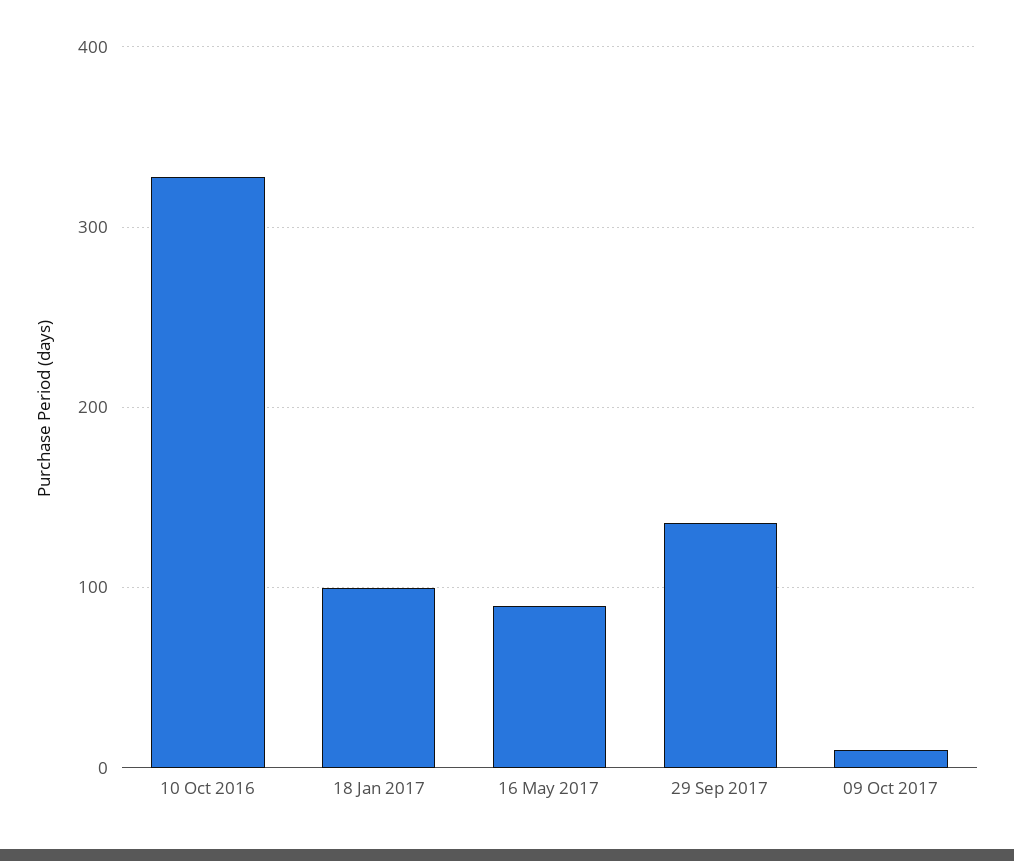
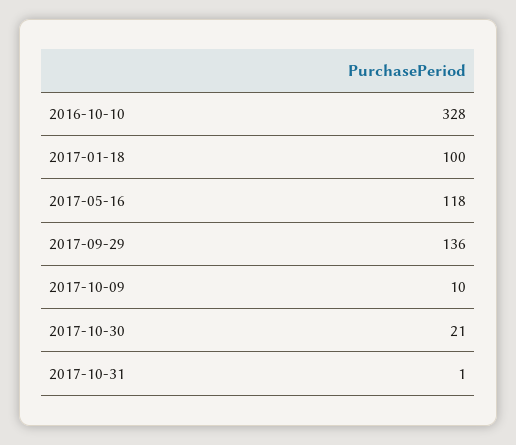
16 May 2017: 90 -> 118
2017-10-30: none -> 21
2017-10-31: none -> 1

